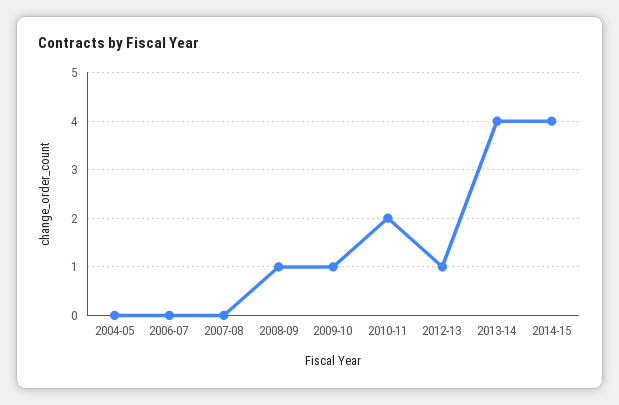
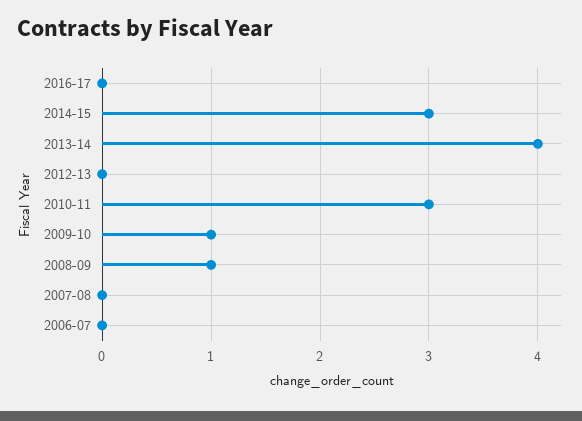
2004-05: 0 -> none
2010-11: 2 -> 3
2012-13: 1 -> 0
2014-15: 4 -> 3
2016-17: none -> 0

